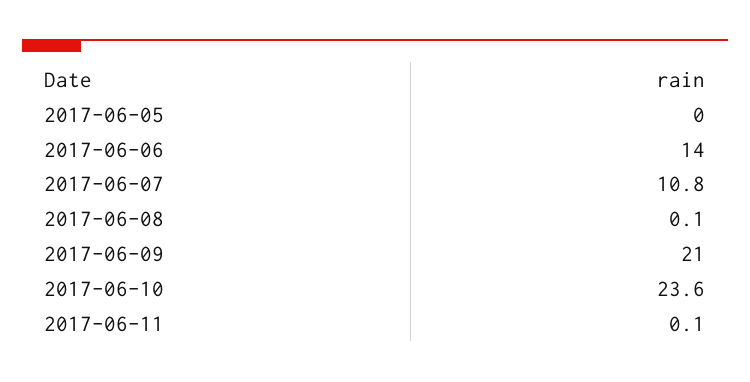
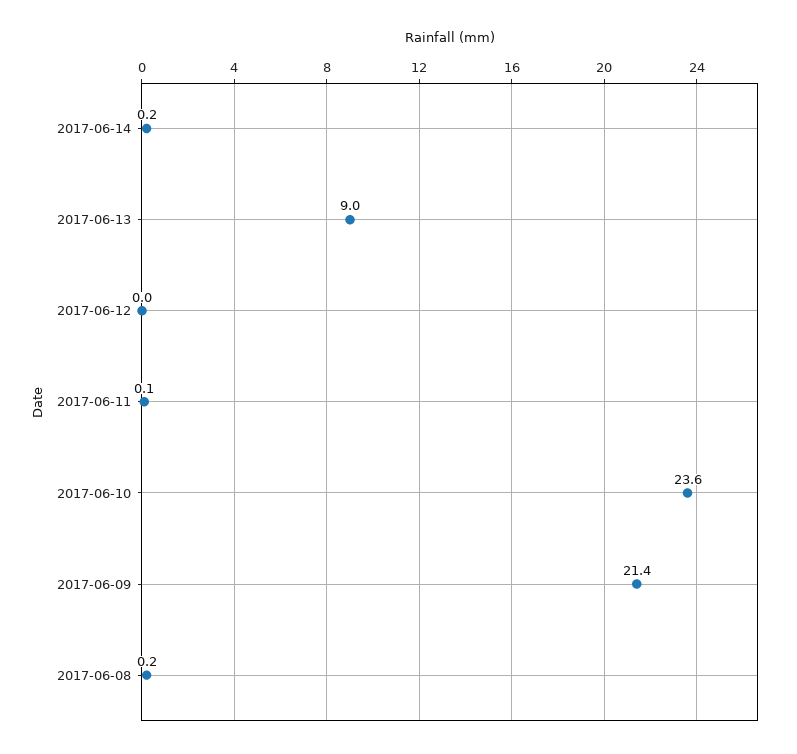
2017-06-05: 0 -> none
2017-06-06: 14 -> none
2017-06-07: 10.8 -> none
2017-06-08: 0.1 -> 0.2
2017-06-09: 21 -> 21.4
2017-06-14: none -> 0.2
2017-06-13: none -> 9
2017-06-12: none -> 0

